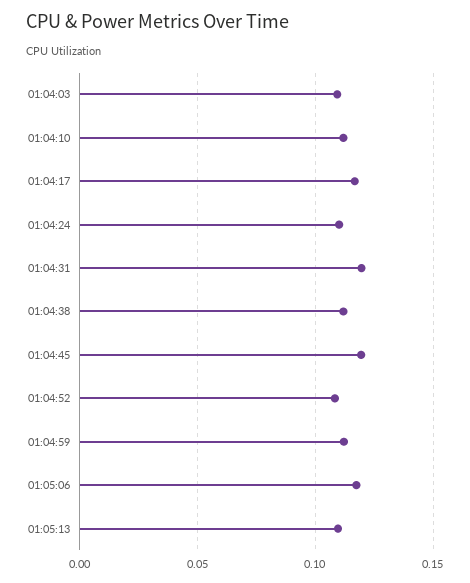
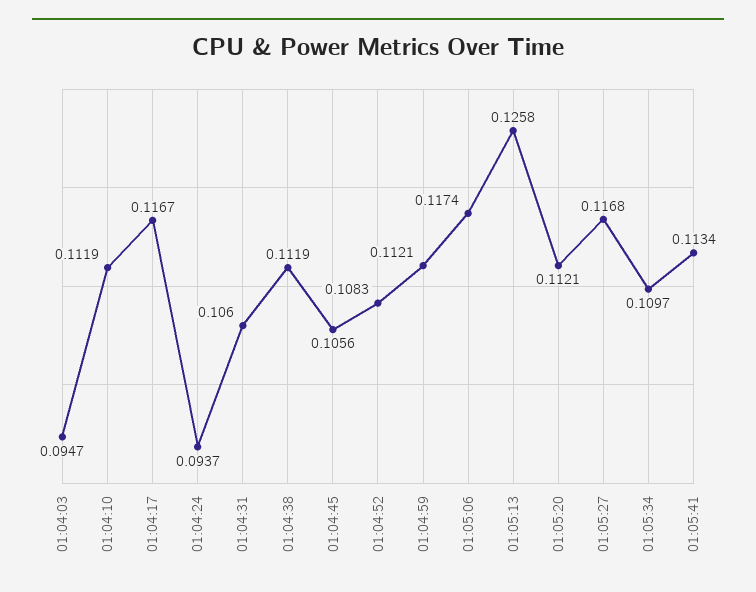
01:04:03: 0.11 -> 0.0947
01:04:24: 0.11 -> 0.0937
01:04:31: 0.12 -> 0.106
01:04:45: 0.12 -> 0.1056
01:05:13: 0.11 -> 0.1258
01:05:20: none -> 0.1121
01:05:27: none -> 0.1168
01:05:34: none -> 0.1097
01:05:41: none -> 0.1134

